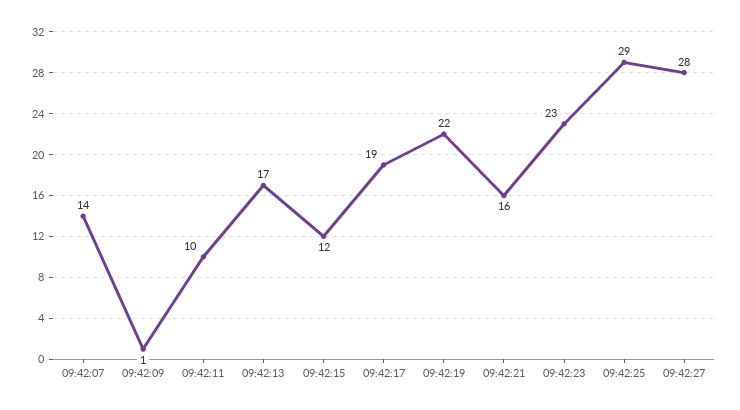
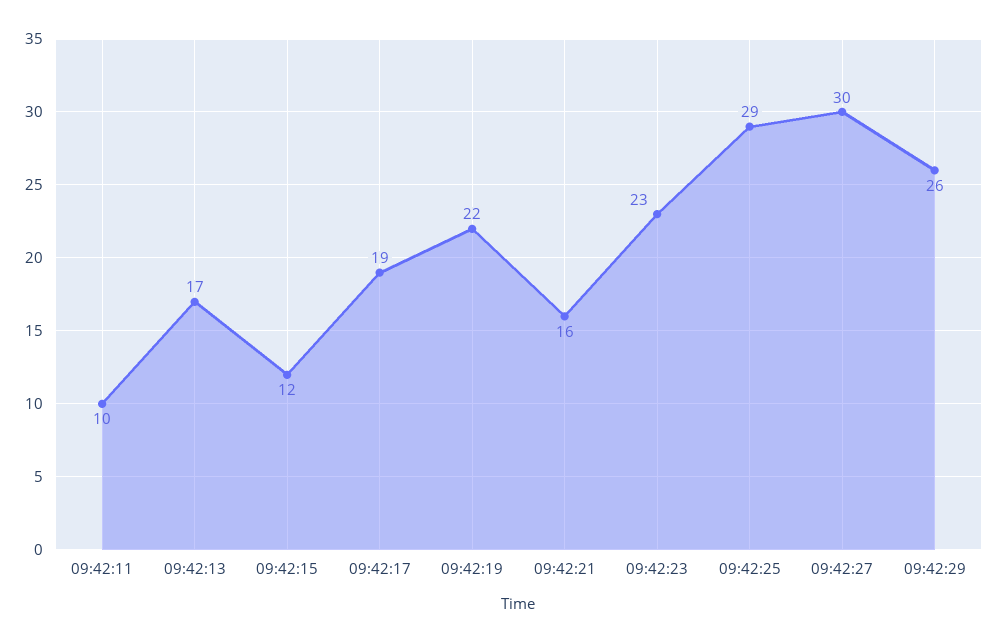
09:42:07: 14 -> none
09:42:09: 1 -> none
09:42:27: 28 -> 30
09:42:29: none -> 26

